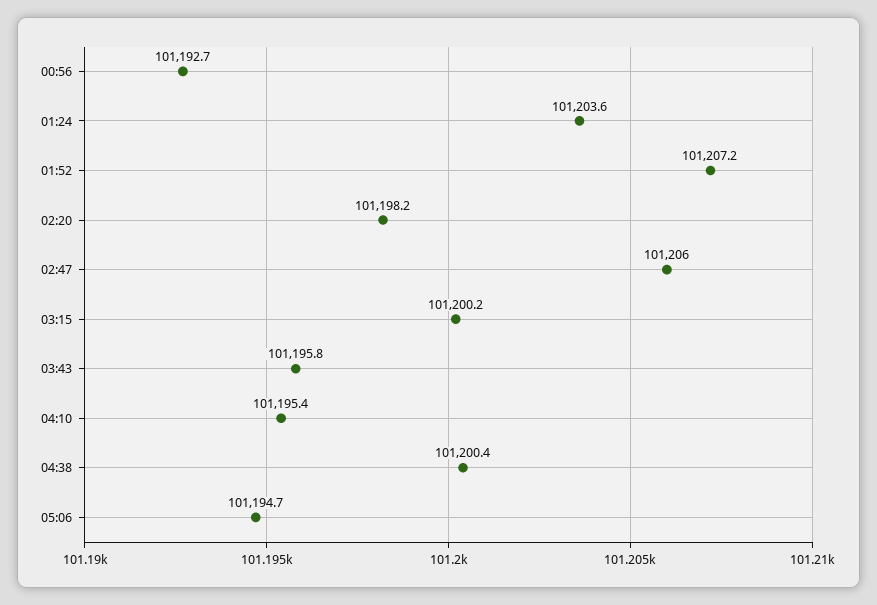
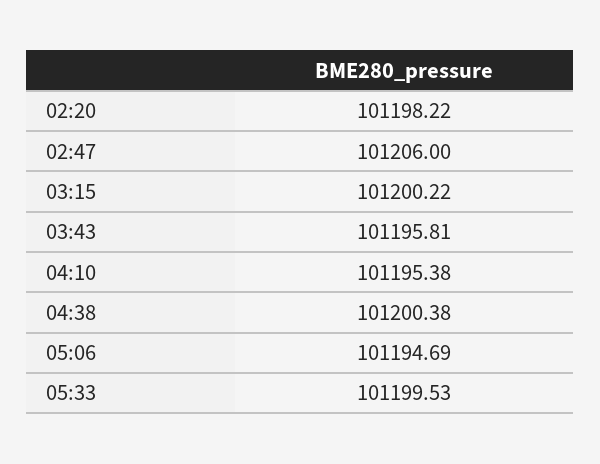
00:56: 101192.7 -> none
01:24: 101203.6 -> none
01:52: 101207.2 -> none
05:33: none -> 101199.53

